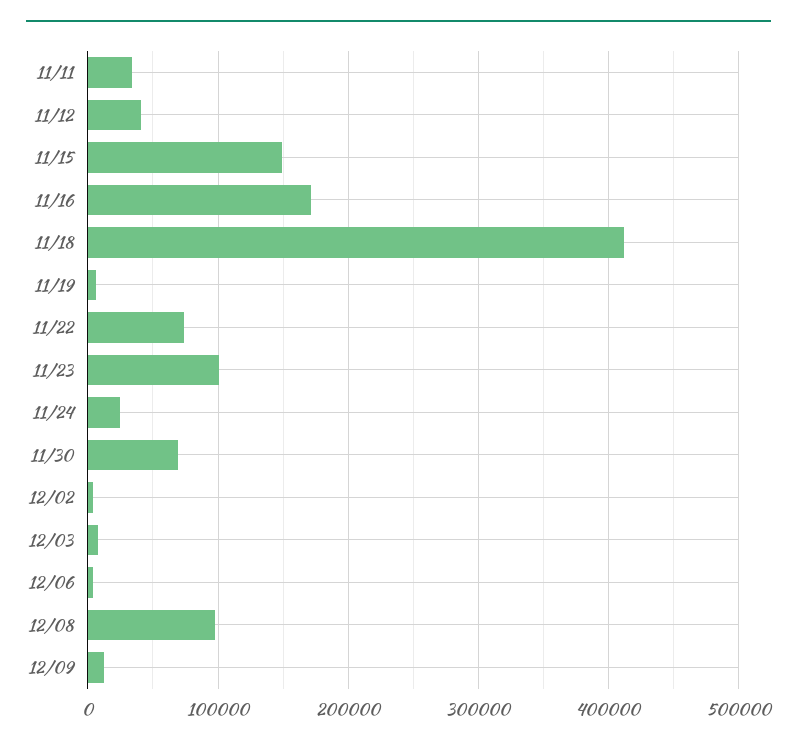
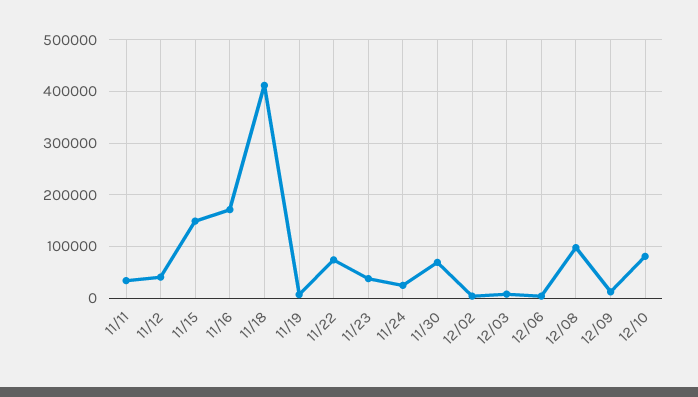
11/23: 100000 -> 40000
12/10: none -> 80000

